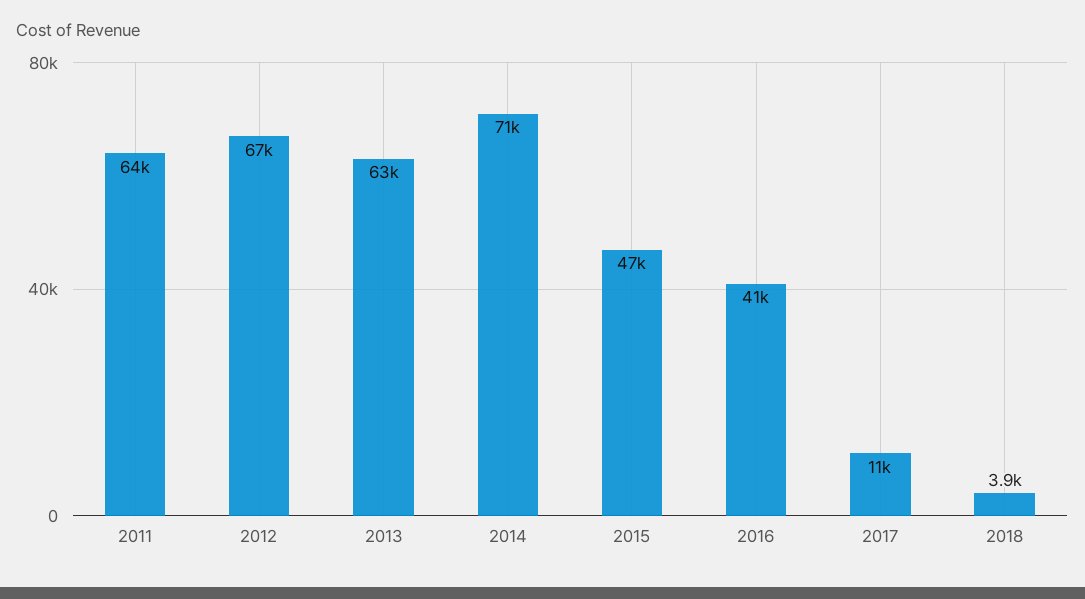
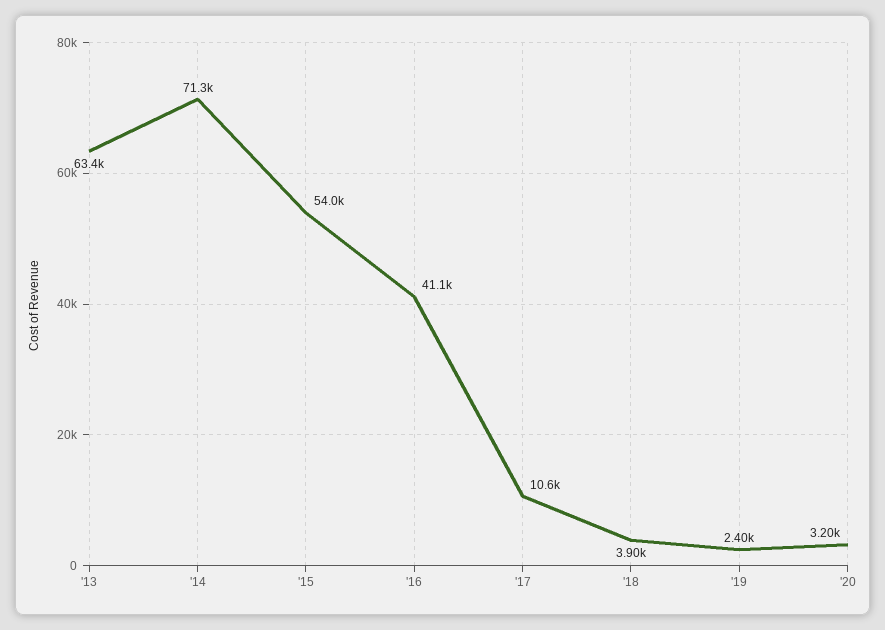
2011: 64000 -> none
2012: 67000 -> none
2015: 47000 -> 54000
'19: none -> 2400
'20: none -> 3200

